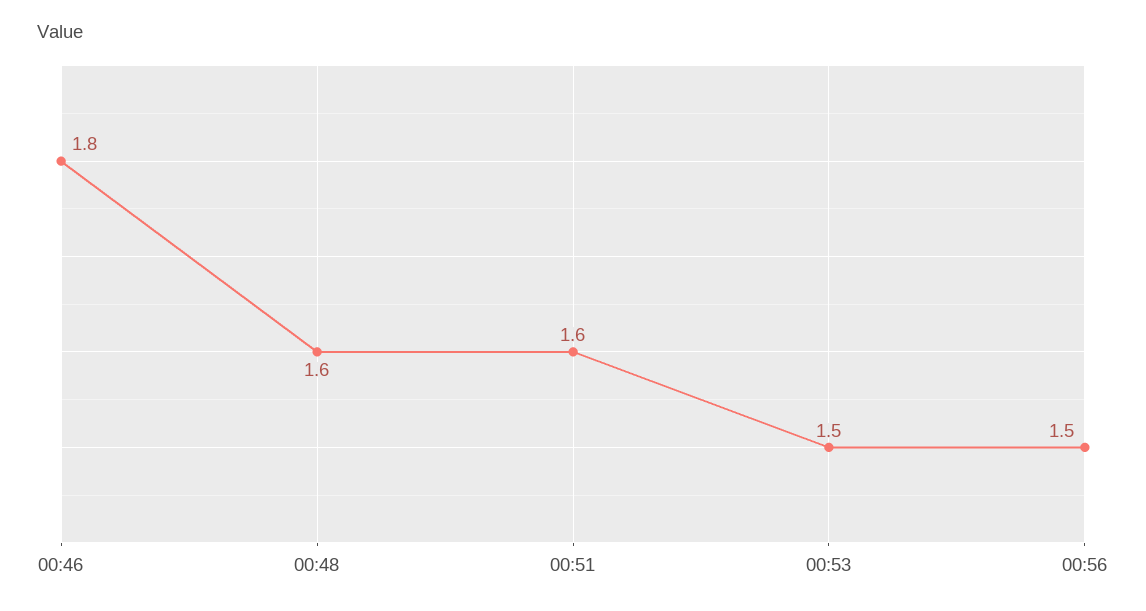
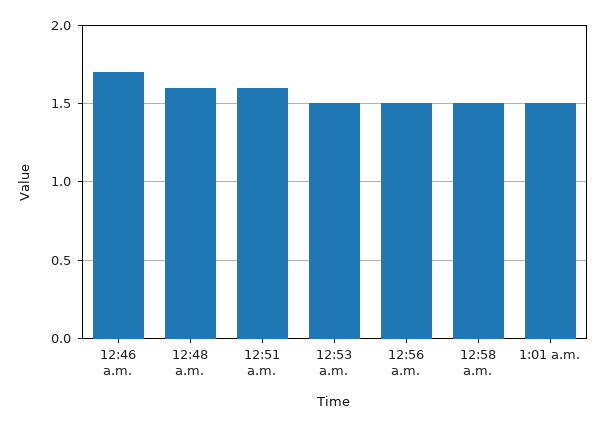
00:46: 1.8 -> 1.7
12:58 a.m.: none -> 1.5
1:01 a.m.: none -> 1.5

